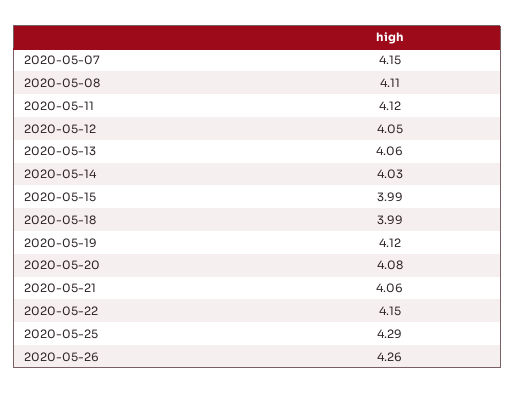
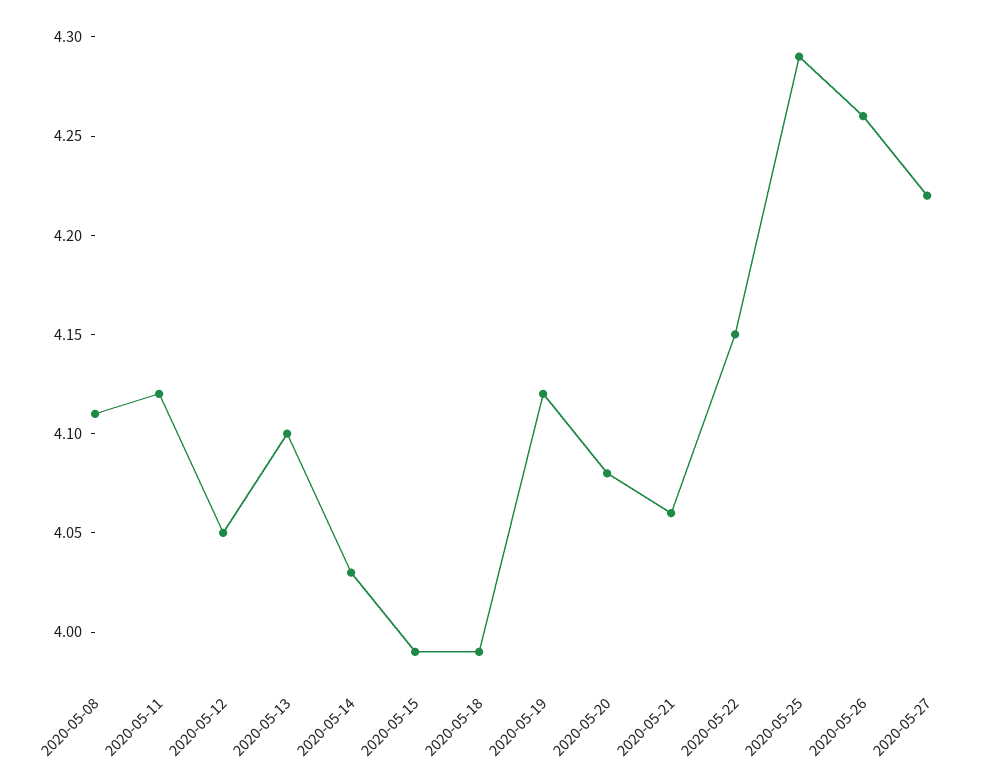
2020-05-07: 4.15 -> none
2020-05-13: 4.06 -> 4.1
2020-05-27: none -> 4.22

